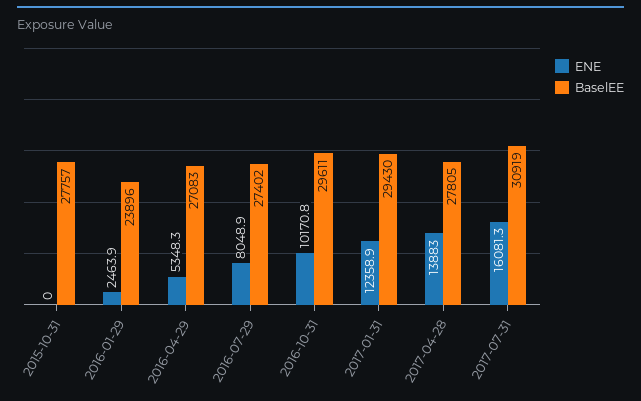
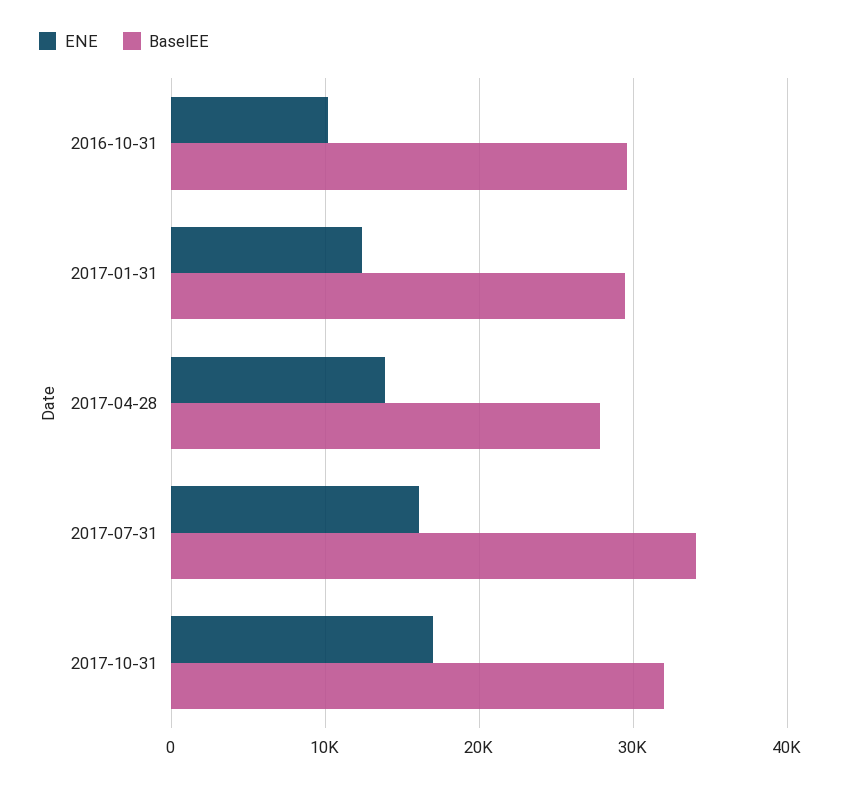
ENE, 2015-10-31: 0 -> none
BaselEE, 2015-10-31: 27757 -> none
ENE, 2016-01-29: 2463.9 -> none
BaselEE, 2016-01-29: 23896 -> none
ENE, 2016-04-29: 5348.3 -> none
BaselEE, 2016-04-29: 27083 -> none
ENE, 2016-07-29: 8048.9 -> none
BaselEE, 2016-07-29: 27402 -> none
BaselEE, 2017-07-31: 30919 -> 34000
ENE, 2017-10-31: none -> 17000
BaselEE, 2017-10-31: none -> 32000

